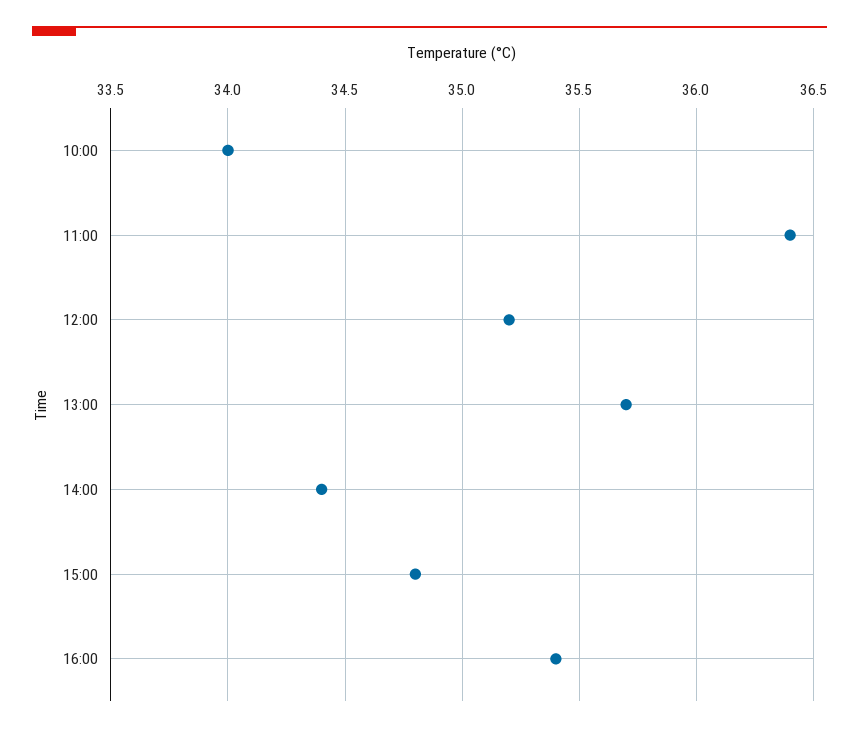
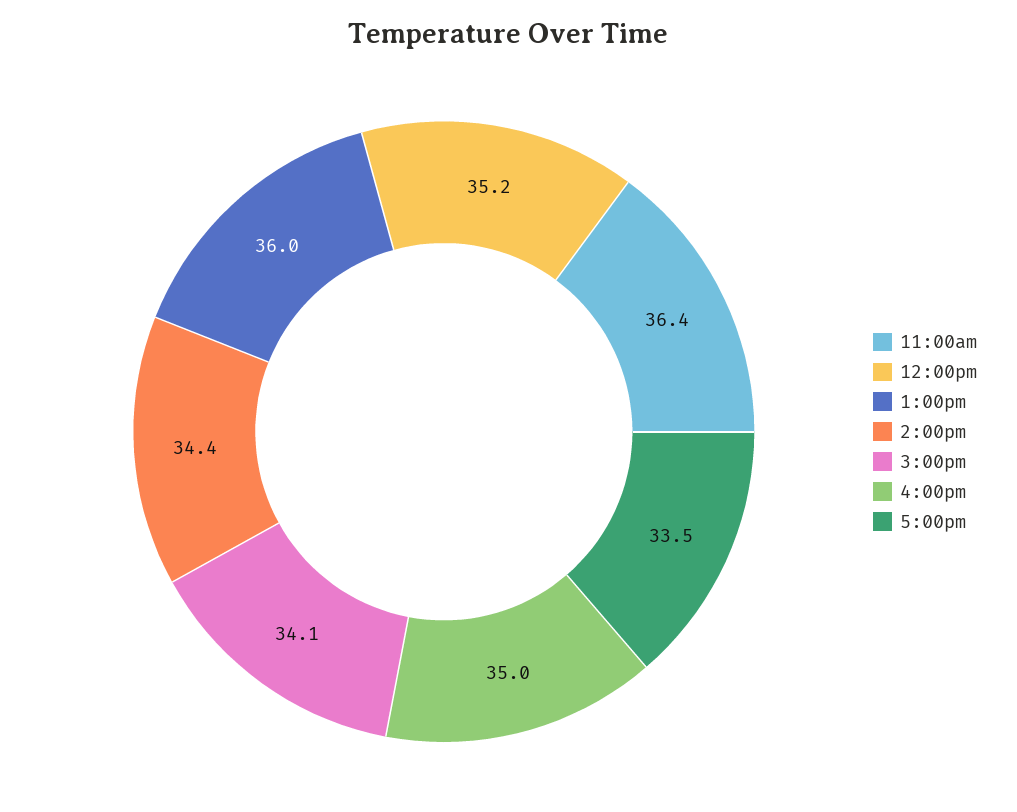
10:00: 34 -> none
13:00: 35.7 -> 36
15:00: 34.8 -> 34.1
16:00: 35.4 -> 35
5:00pm: none -> 33.5

